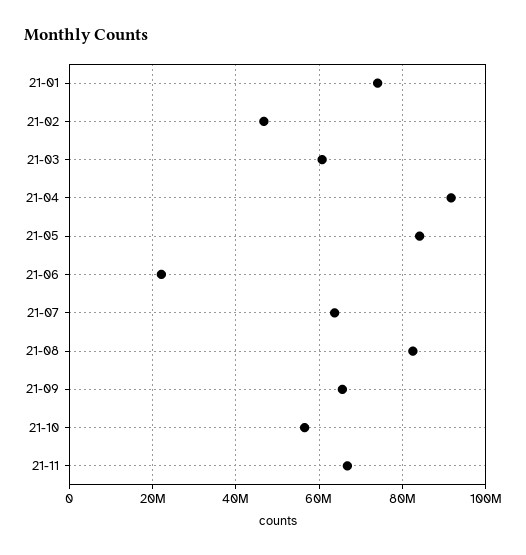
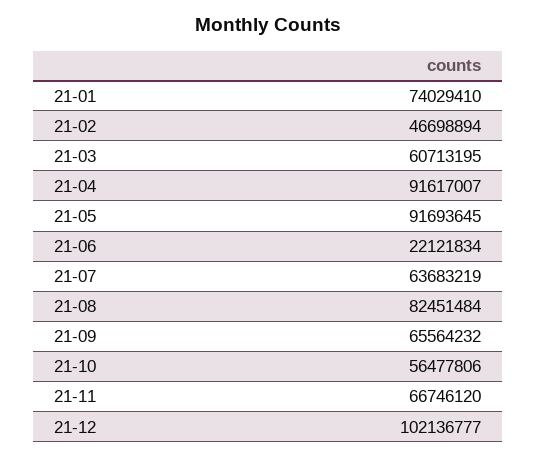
21-05: 84000000 -> 91693645
21-12: none -> 102136777

